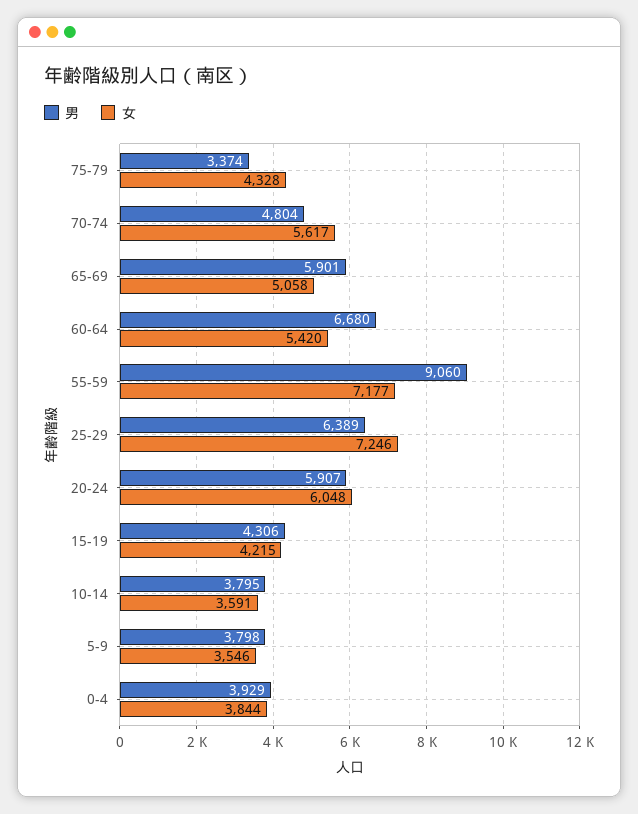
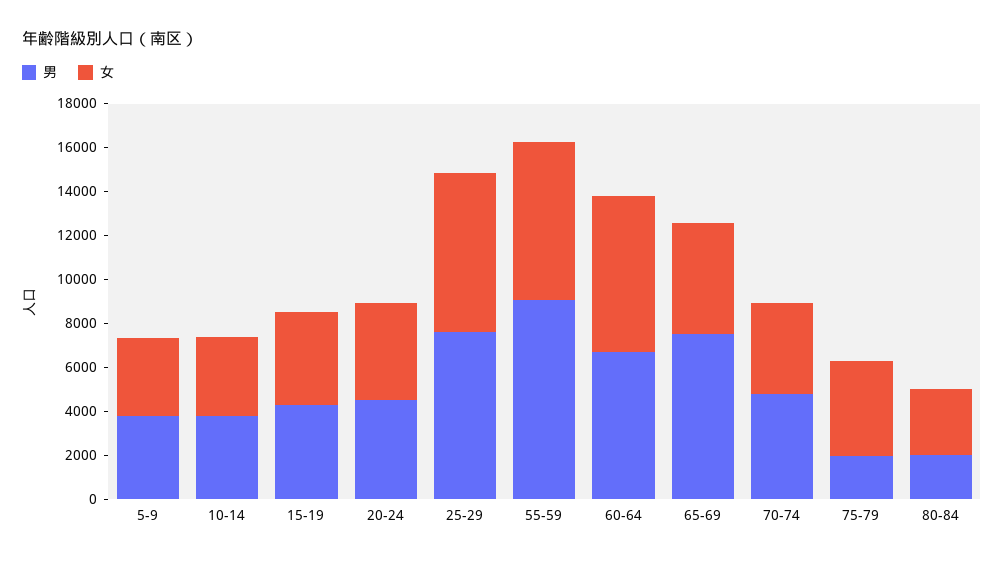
男, 75-79: 3374 -> 2000
女, 70-74: 5617 -> 4000
男, 65-69: 5901 -> 7500
女, 60-64: 5420 -> 7000
男, 25-29: 6389 -> 7500
男, 20-24: 5907 -> 4500
女, 20-24: 6048 -> 4500
男, 0-4: 3929 -> none
女, 0-4: 3844 -> none
男, 80-84: none -> 2000
女, 80-84: none -> 3000

